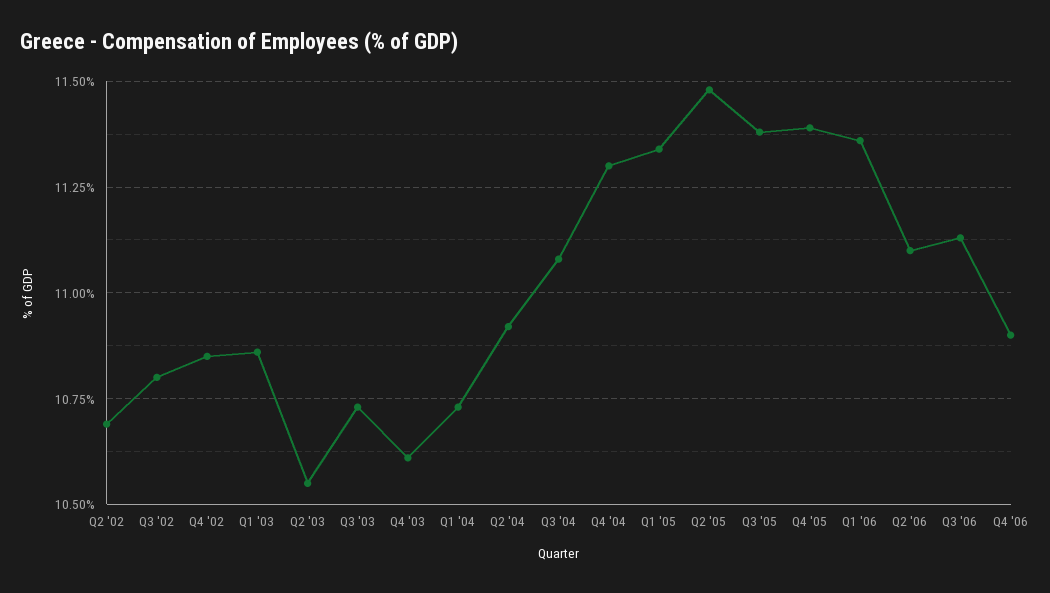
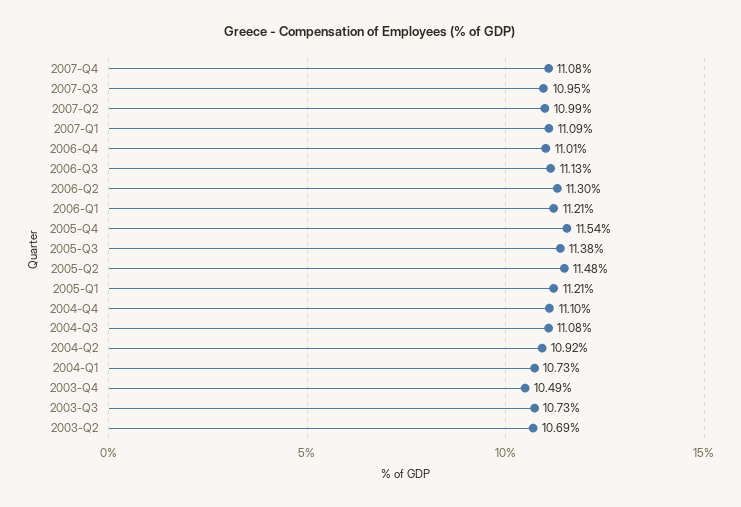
Q2 '02: 10.7 -> none
Q3 '02: 10.8 -> none
Q4 '02: 10.85 -> none
Q1 '03: 10.85 -> none
Q2 '03: 10.55 -> 10.69
Q4 '03: 10.6 -> 10.49
Q4 '04: 11.3 -> 11.1
Q1 '05: 11.35 -> 11.21
Q4 '05: 11.4 -> 11.54
Q1 '06: 11.35 -> 11.21
Q2 '06: 11.1 -> 11.3
Q4 '06: 10.9 -> 11.01
2007-Q4: none -> 11.08
2007-Q3: none -> 10.95
2007-Q2: none -> 10.99
2007-Q1: none -> 11.09

